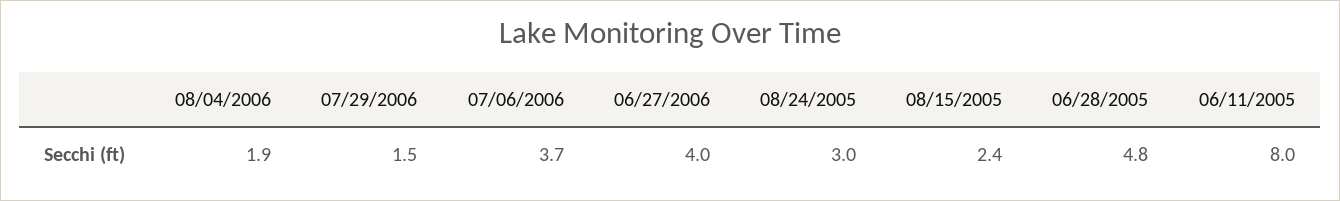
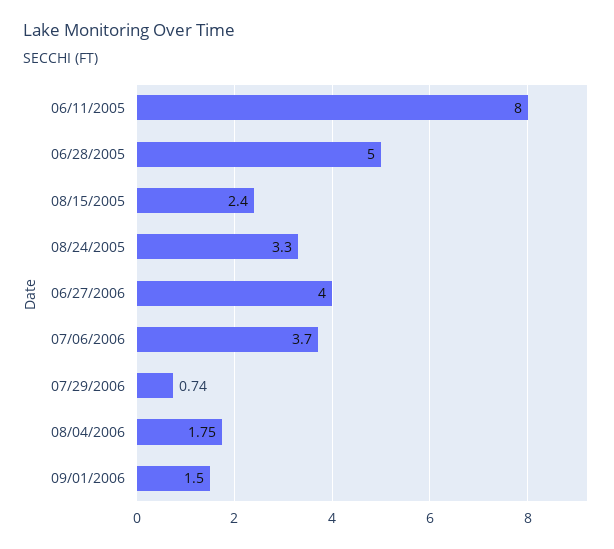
08/04/2006: 1.9 -> 1.75
07/29/2006: 1.5 -> 0.74
08/24/2005: 3 -> 3.3
06/28/2005: 4.8 -> 5
09/01/2006: none -> 1.5

